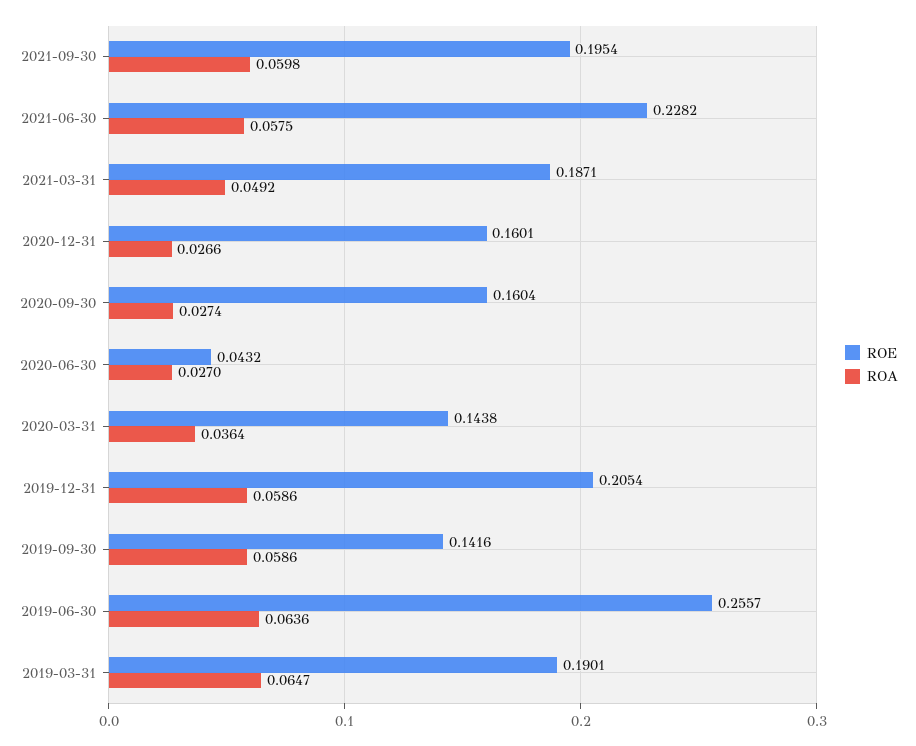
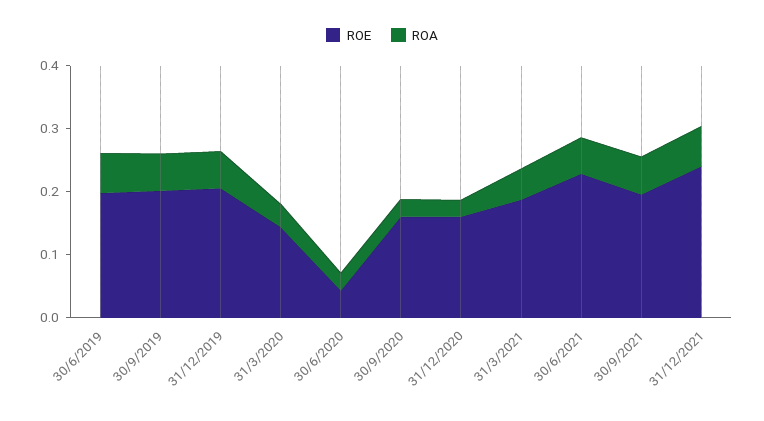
ROE, 2019-09-30: 0.1416 -> 0.2
ROE, 2019-06-30: 0.2557 -> 0.2
ROE, 2019-03-31: 0.1901 -> none
ROA, 2019-03-31: 0.0647 -> none
ROE, 31/12/2021: none -> 0.24
ROA, 31/12/2021: none -> 0.06

